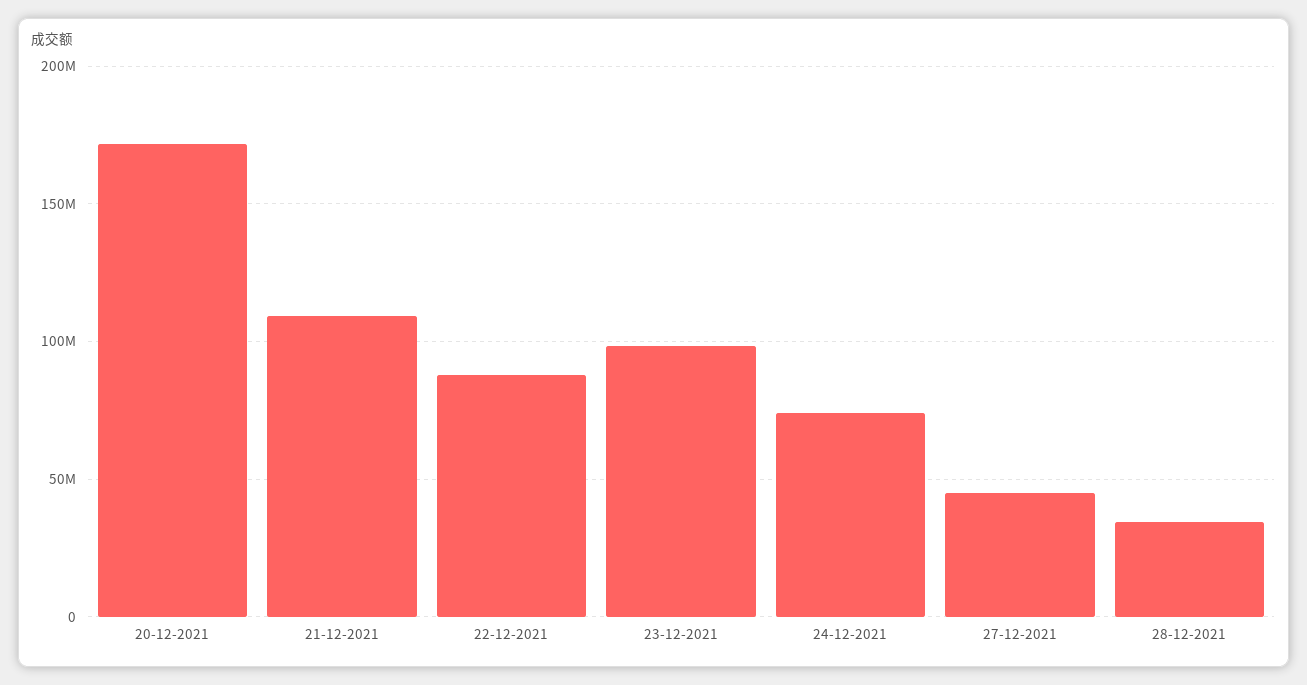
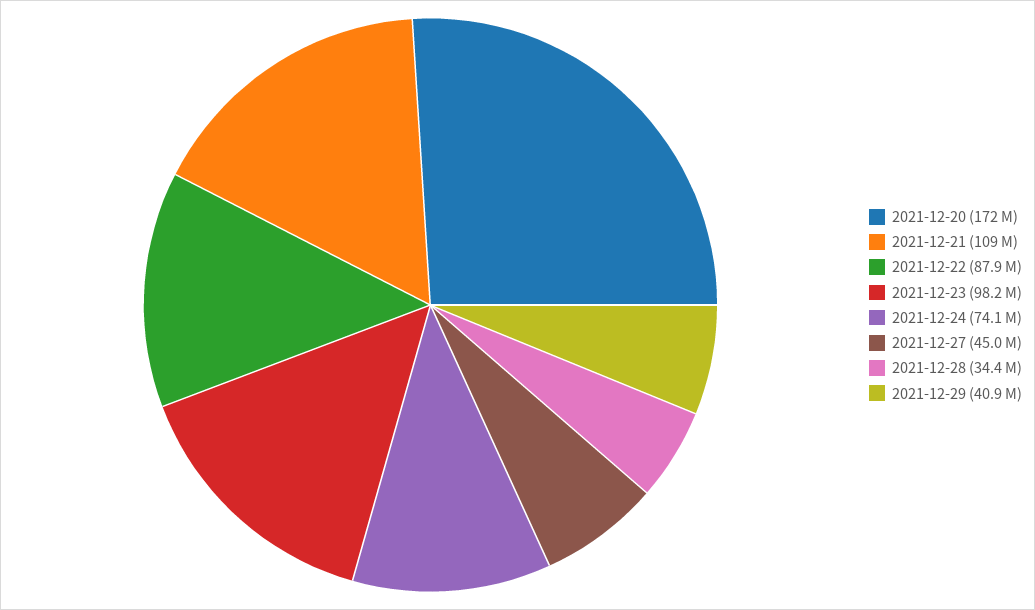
2021-12-29: none -> 40900000

